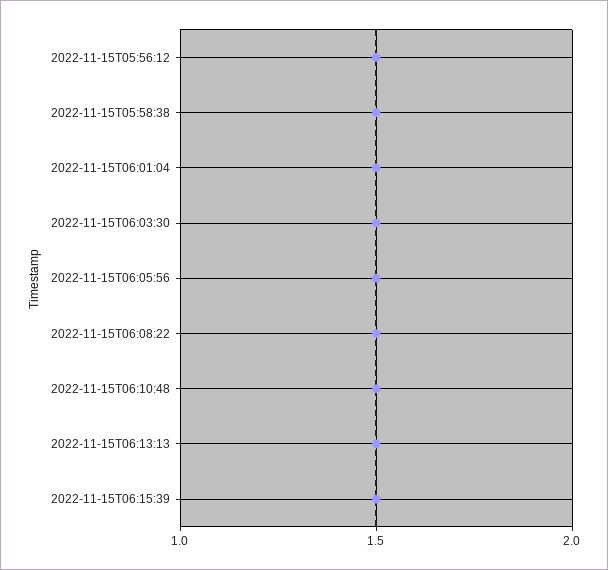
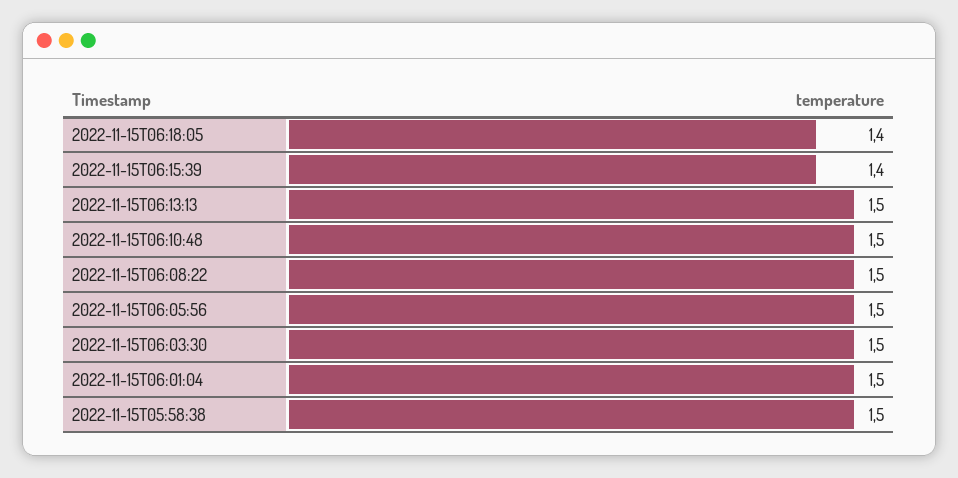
2022-11-15T05:56:12: 1.5 -> none
2022-11-15T06:15:39: 1.5 -> 1.4
2022-11-15T06:18:05: none -> 1.4

